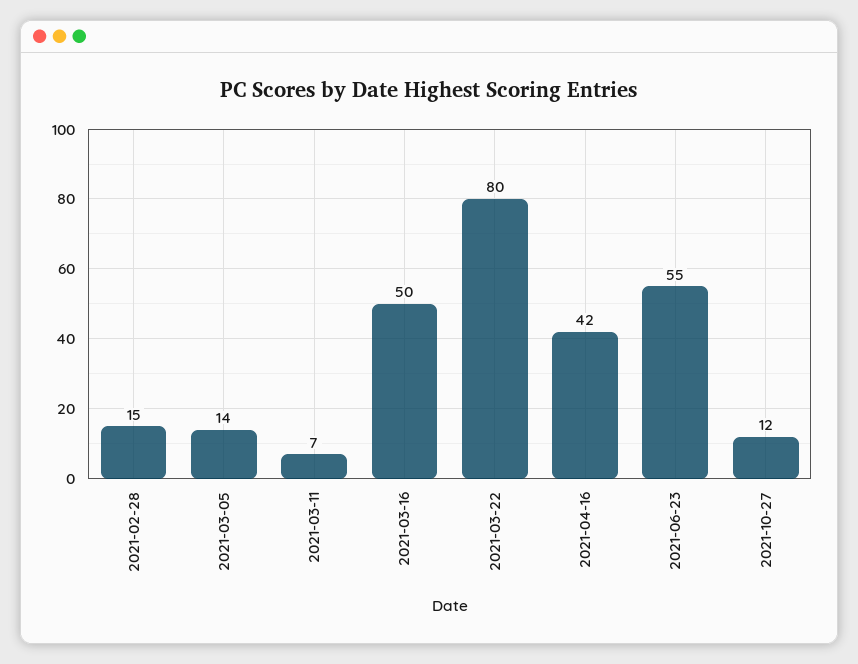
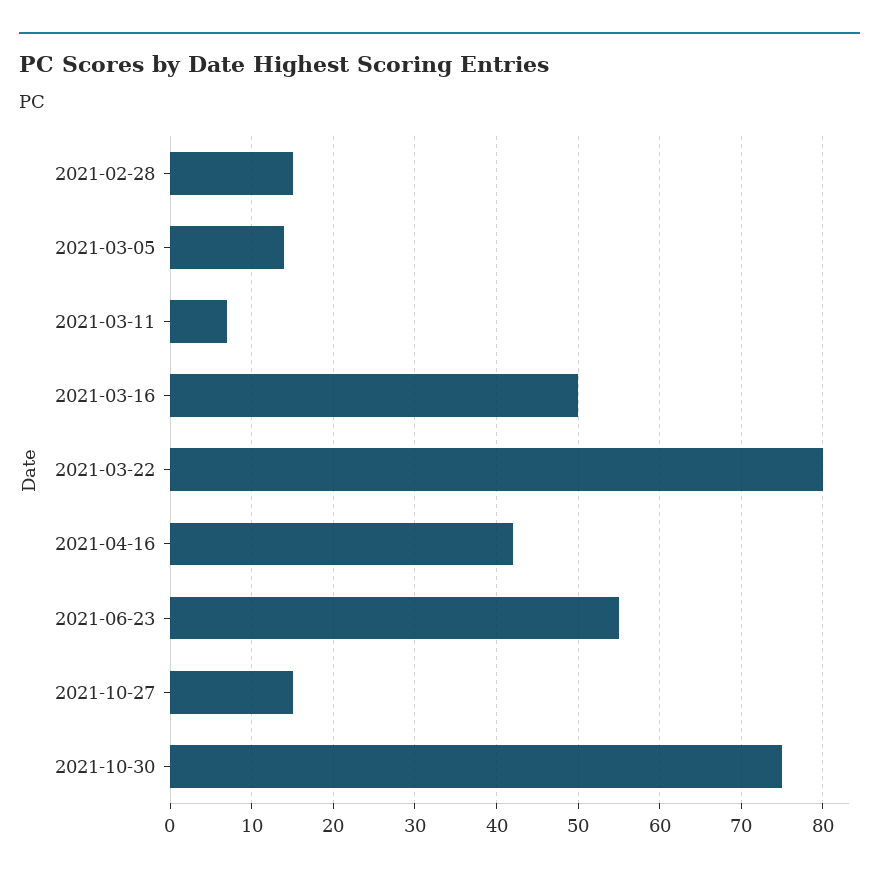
2021-10-27: 12 -> 15
2021-10-30: none -> 75

